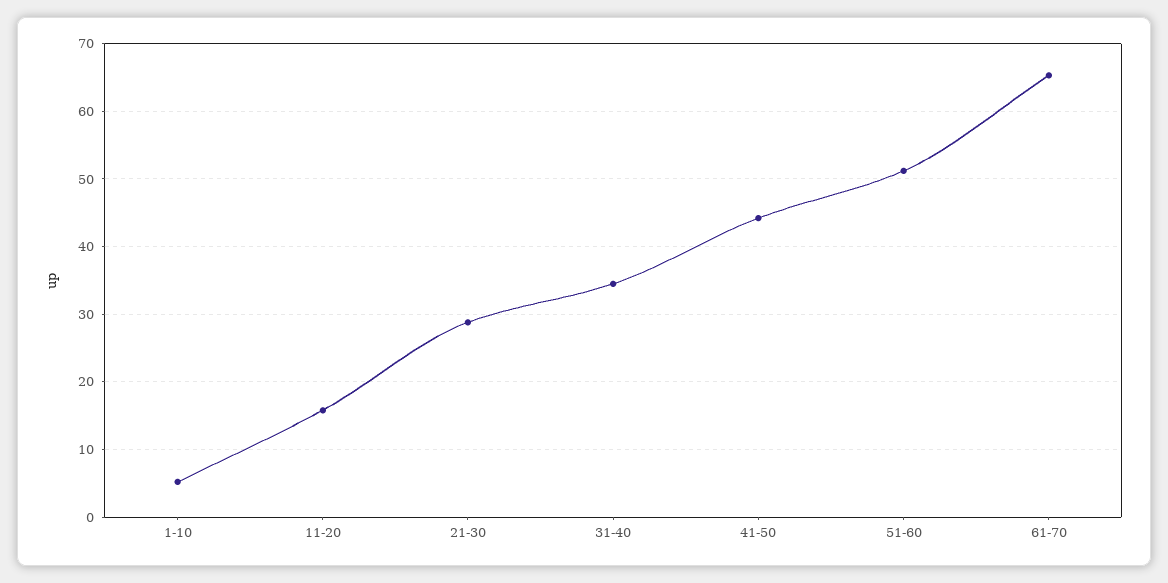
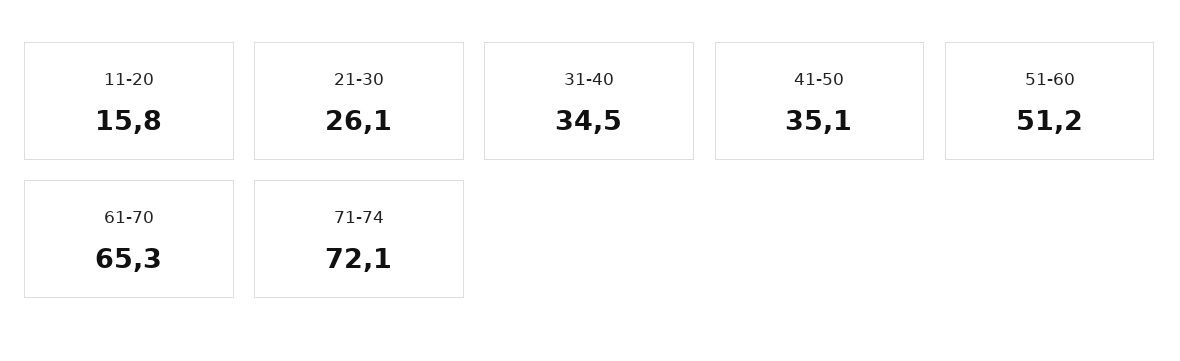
1-10: 5 -> none
21-30: 29 -> 26.1
41-50: 44 -> 35.1
71-74: none -> 72.1

